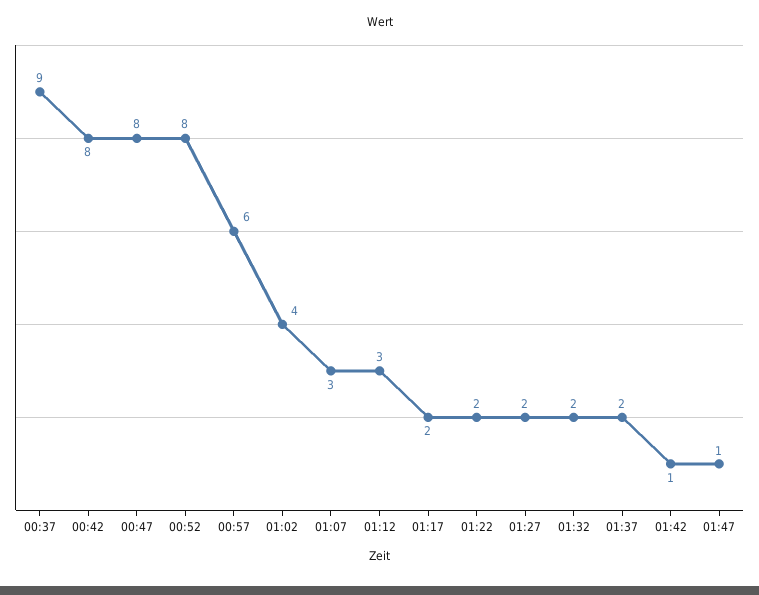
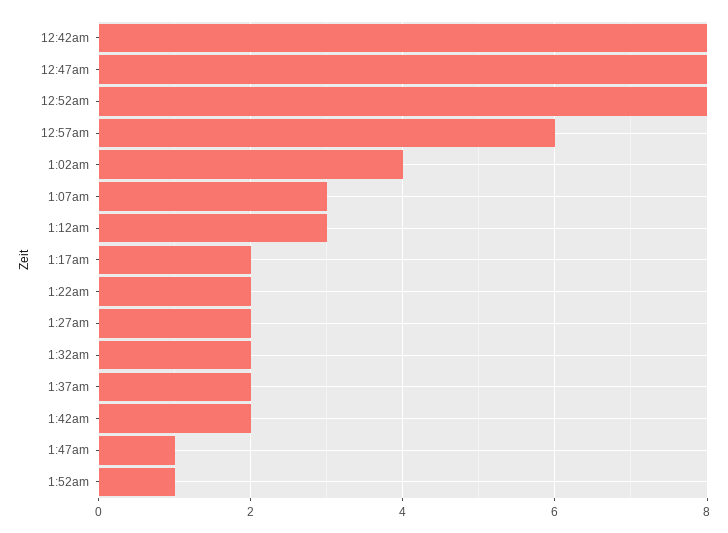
00:37: 9 -> none
01:42: 1 -> 2
1:52am: none -> 1

